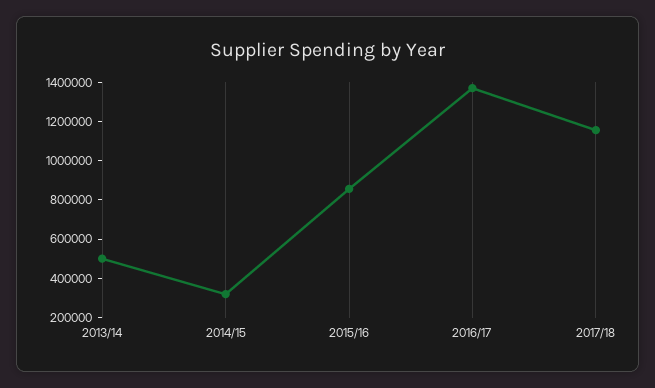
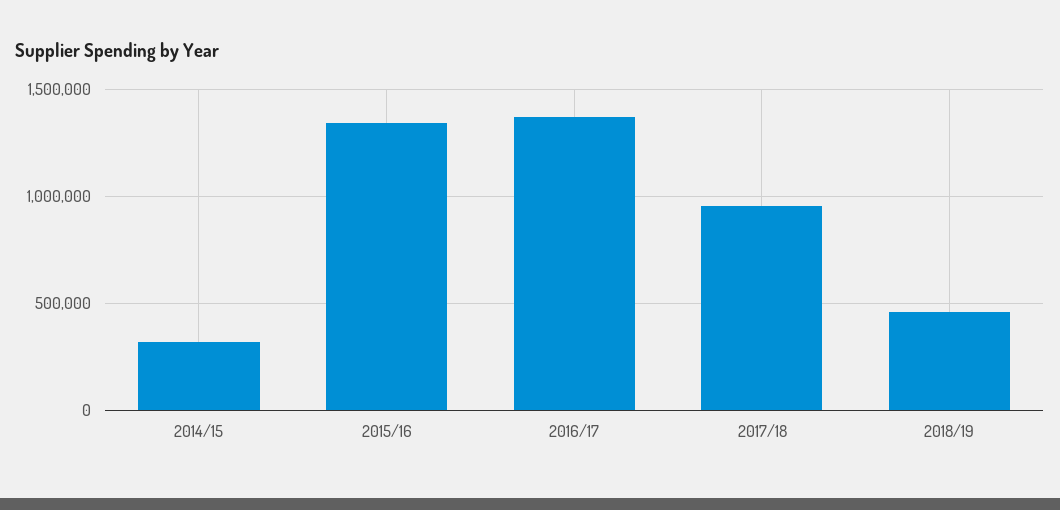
2013/14: 500000 -> none
2015/16: 850000 -> 1350000
2017/18: 1150000 -> 950000
2018/19: none -> 450000

